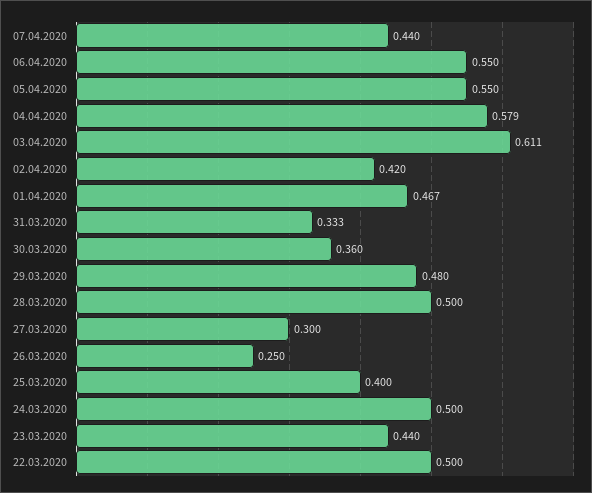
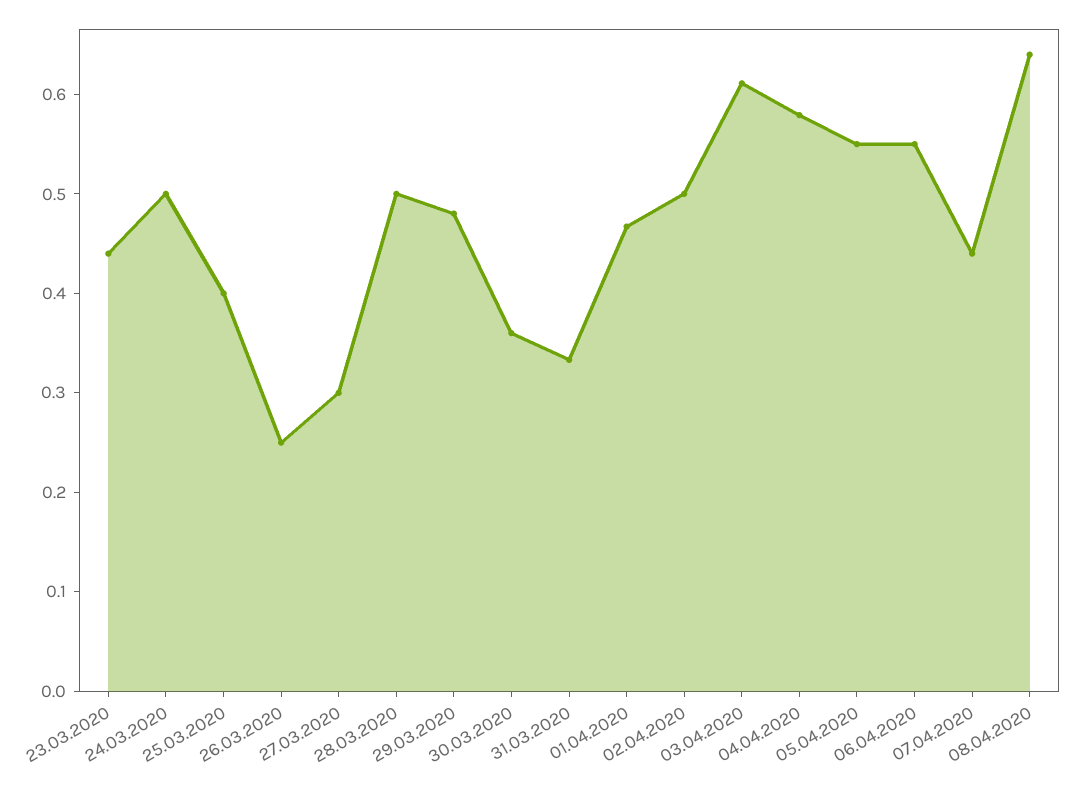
02.04.2020: 0.42 -> 0.5
22.03.2020: 0.5 -> none
08.04.2020: none -> 0.64

